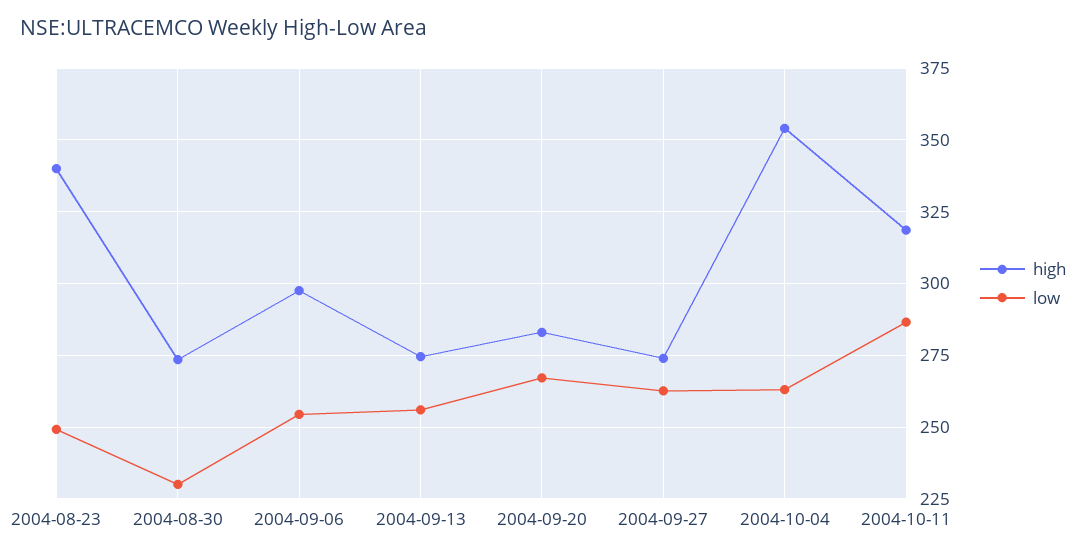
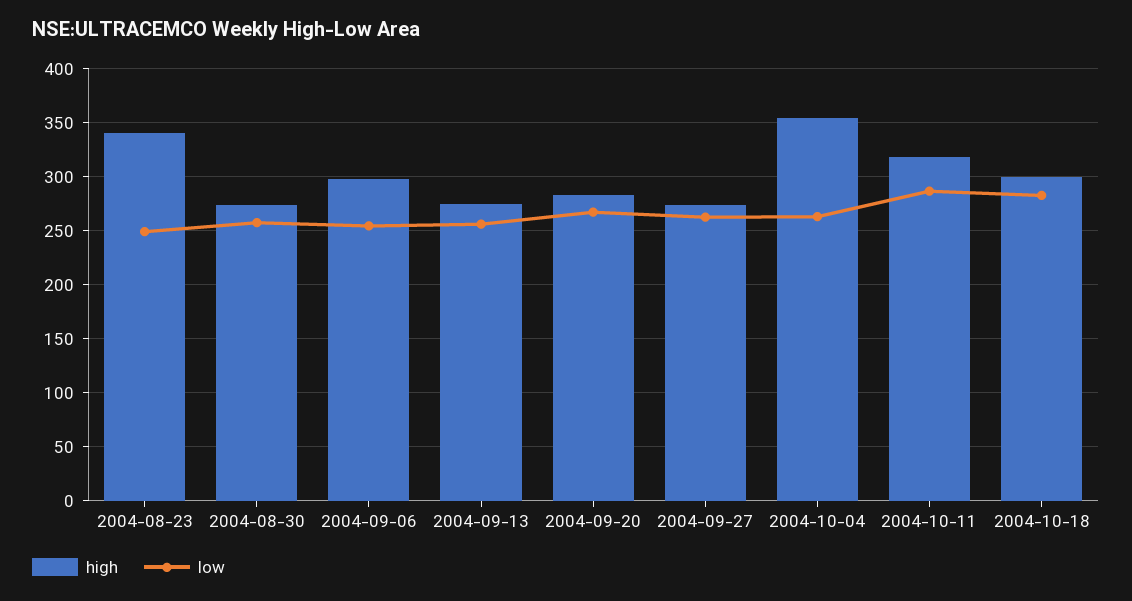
low, 2004-08-30: 230 -> 260
high, 2004-10-18: none -> 300
low, 2004-10-18: none -> 280

